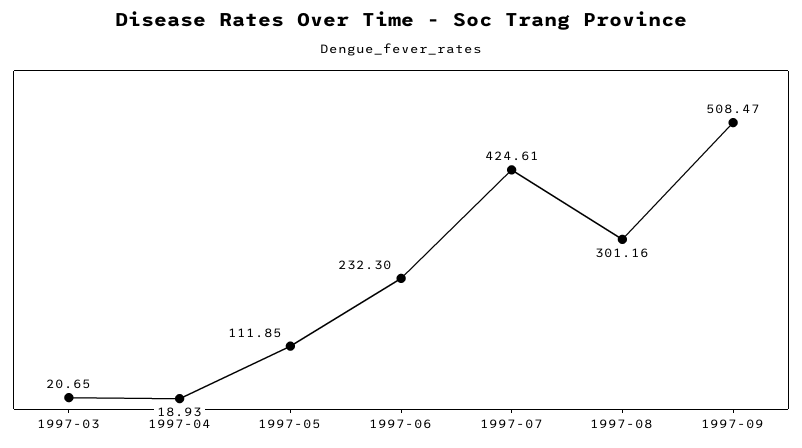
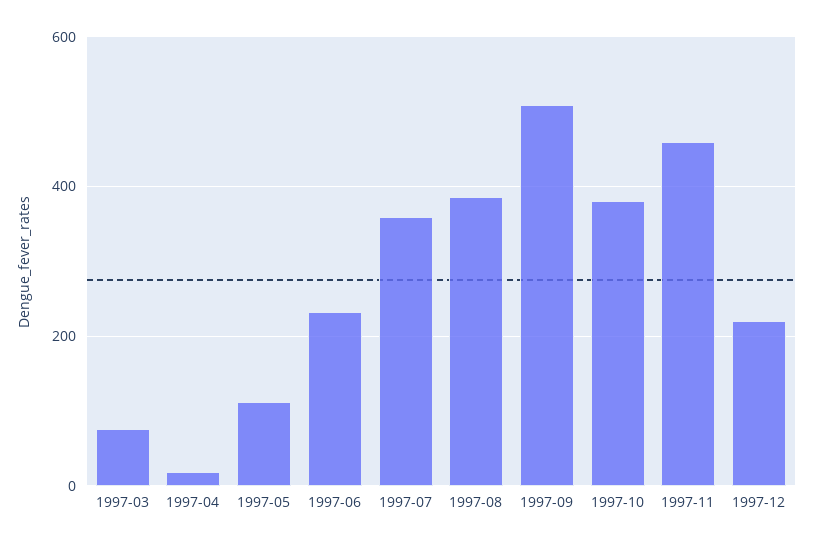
1997-03: 20.65 -> 80
1997-07: 424.61 -> 360
1997-08: 301.16 -> 380
1997-10: none -> 380
1997-11: none -> 460
1997-12: none -> 220

